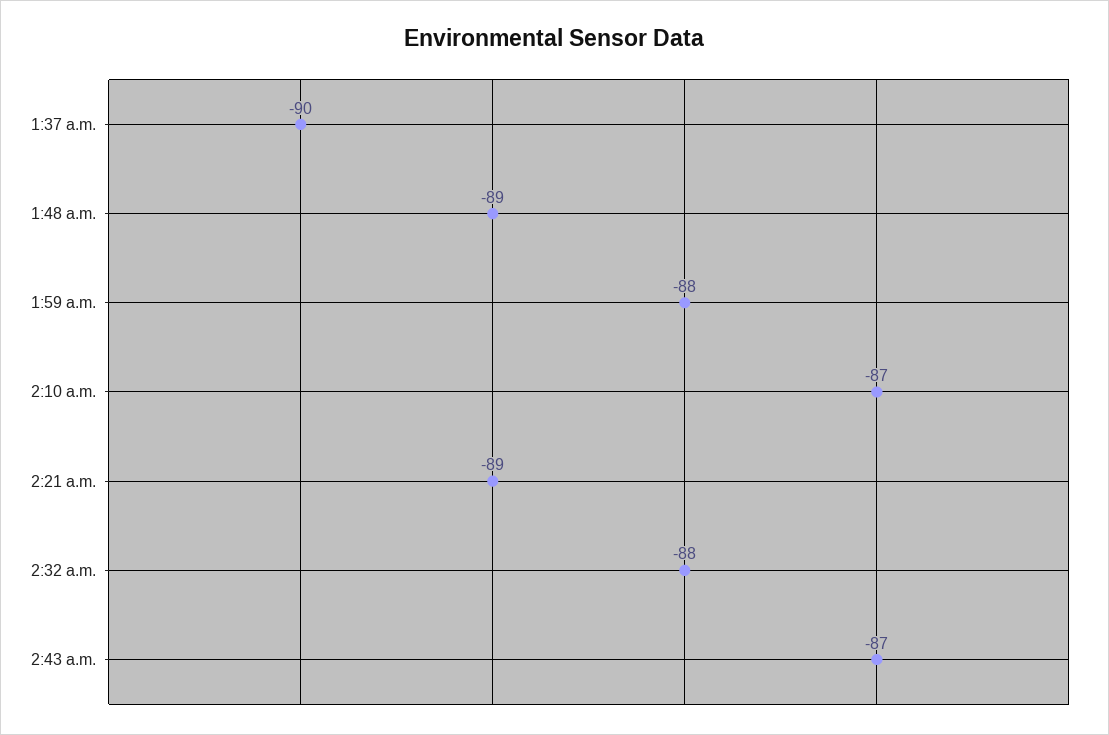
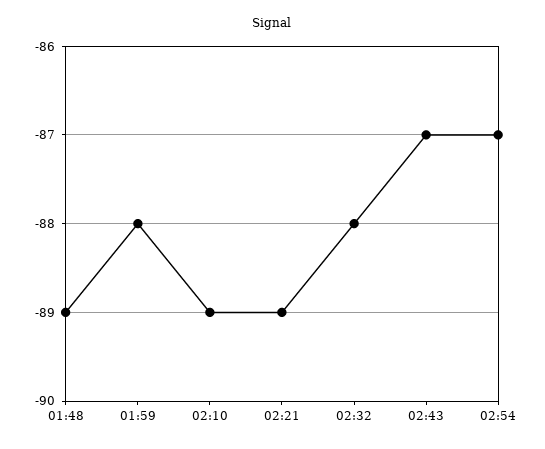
1:37 a.m.: -90 -> none
2:10 a.m.: -87 -> -89
02:54: none -> -87

